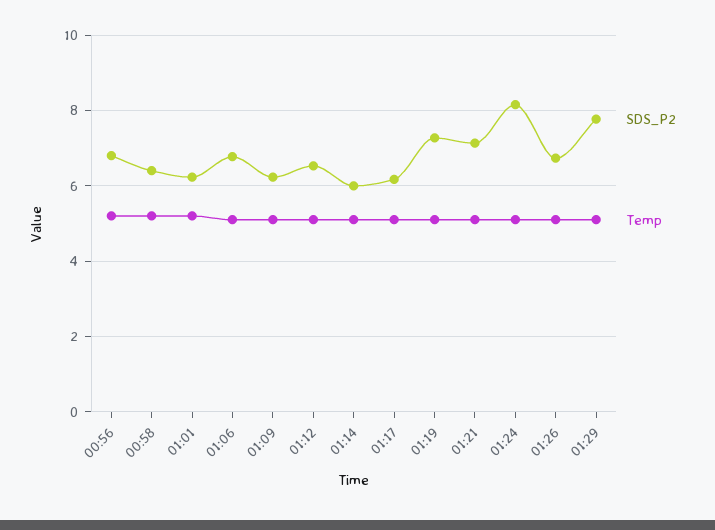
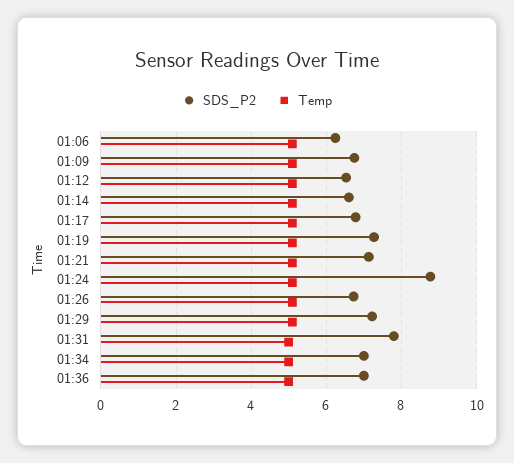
SDS_P2, 00:56: 6.8 -> none
Temp, 00:56: 5.2 -> none
SDS_P2, 00:58: 6.4 -> none
Temp, 00:58: 5.2 -> none
SDS_P2, 01:01: 6.2 -> none
Temp, 01:01: 5.2 -> none
SDS_P2, 01:06: 6.8 -> 6.2
SDS_P2, 01:09: 6.2 -> 6.8
SDS_P2, 01:14: 6 -> 6.6
SDS_P2, 01:17: 6.2 -> 6.8
SDS_P2, 01:24: 8.2 -> 8.8
SDS_P2, 01:29: 7.8 -> 7.2
SDS_P2, 01:31: none -> 7.8
Temp, 01:31: none -> 5
SDS_P2, 01:34: none -> 7
Temp, 01:34: none -> 5
SDS_P2, 01:36: none -> 7
Temp, 01:36: none -> 5

